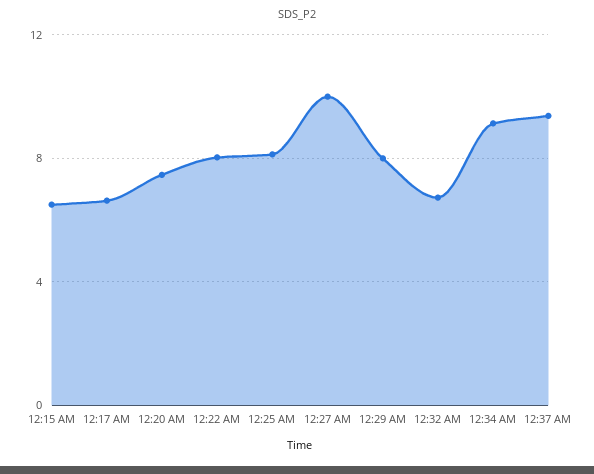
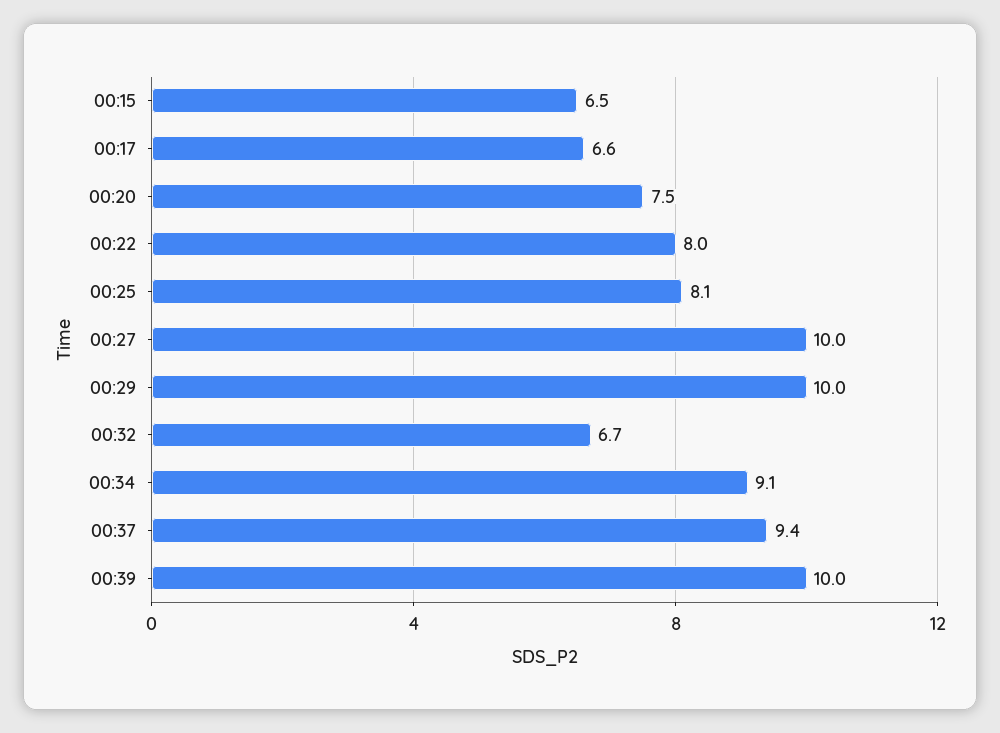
12:29 AM: 8 -> 10
00:39: none -> 10

